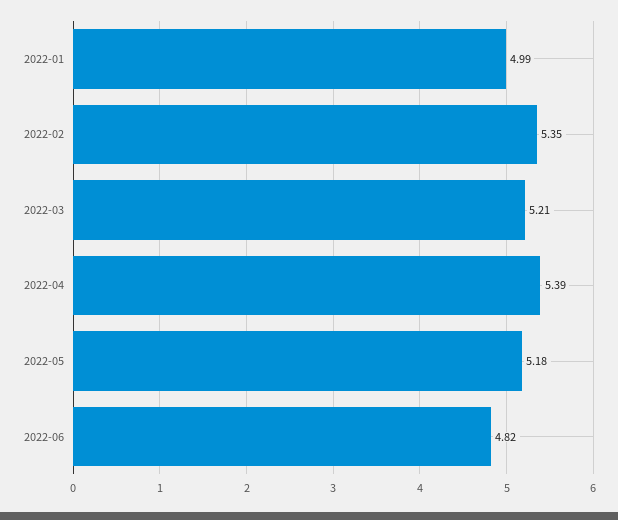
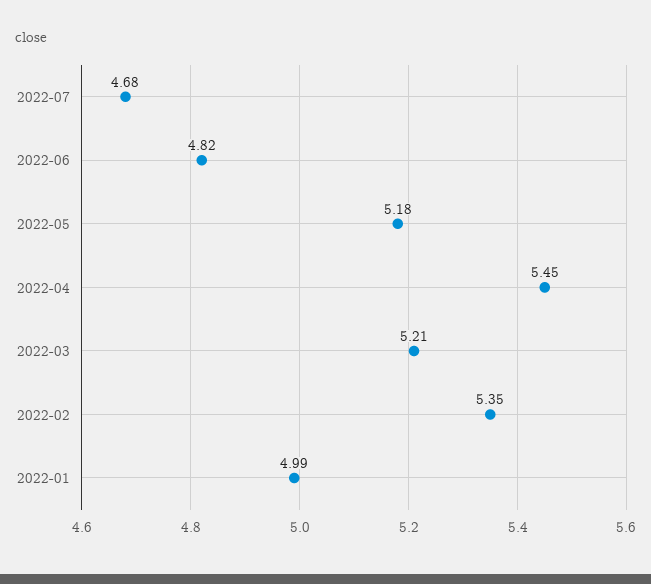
2022-04: 5.39 -> 5.45
2022-07: none -> 4.68

